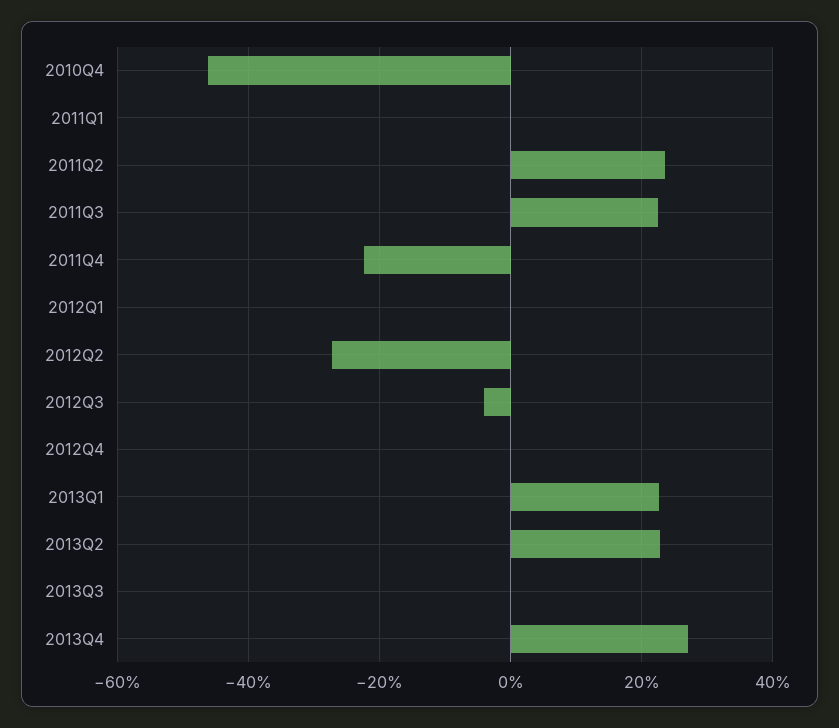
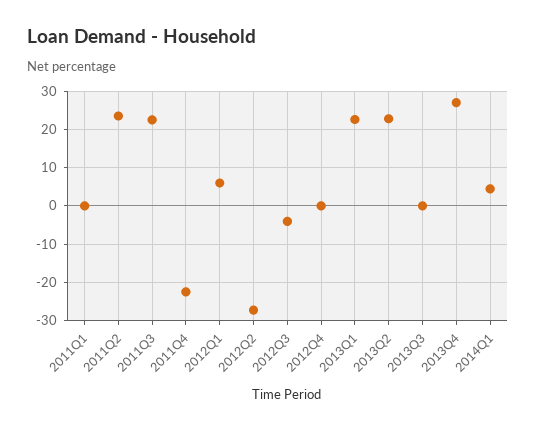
2010Q4: -46 -> none
2012Q1: 0 -> 6
2014Q1: none -> 4

